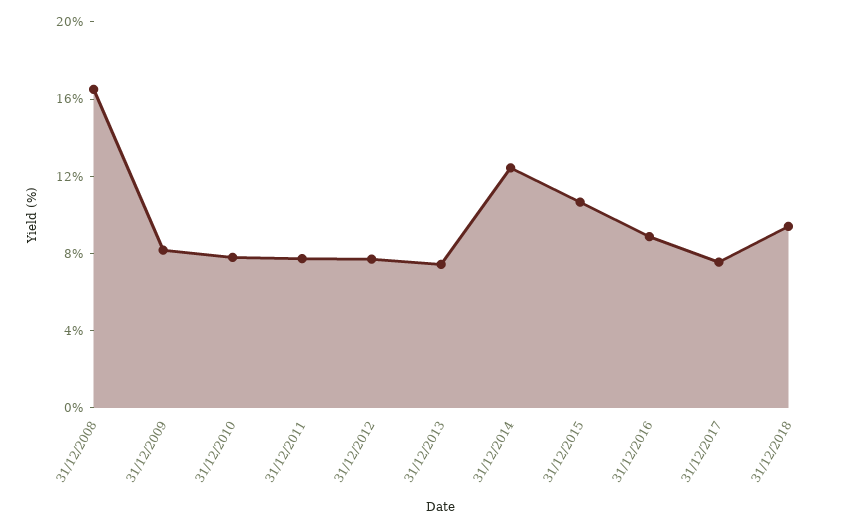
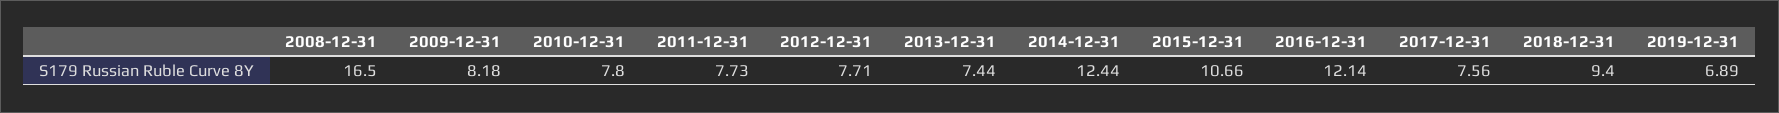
31/12/2016: 9 -> 12.14
2019-12-31: none -> 6.89

